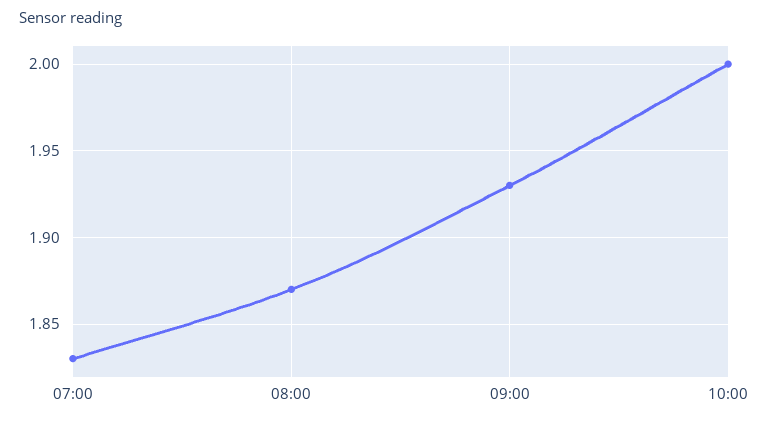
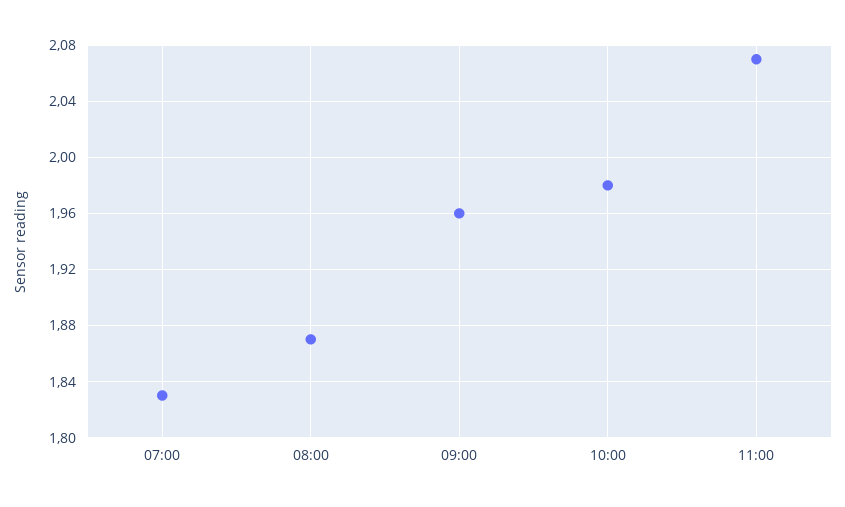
09:00: 1.93 -> 1.96
10:00: 2 -> 1.98
11:00: none -> 2.07

